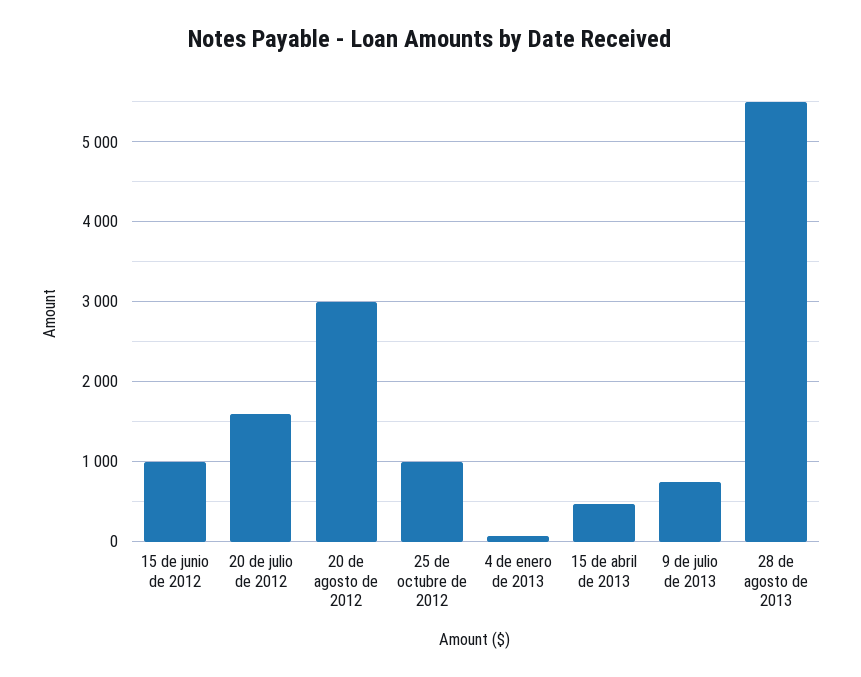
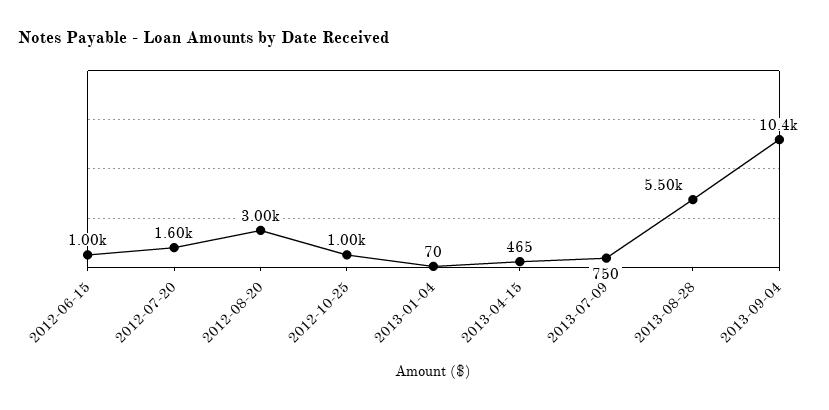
2013-09-04: none -> 10400

